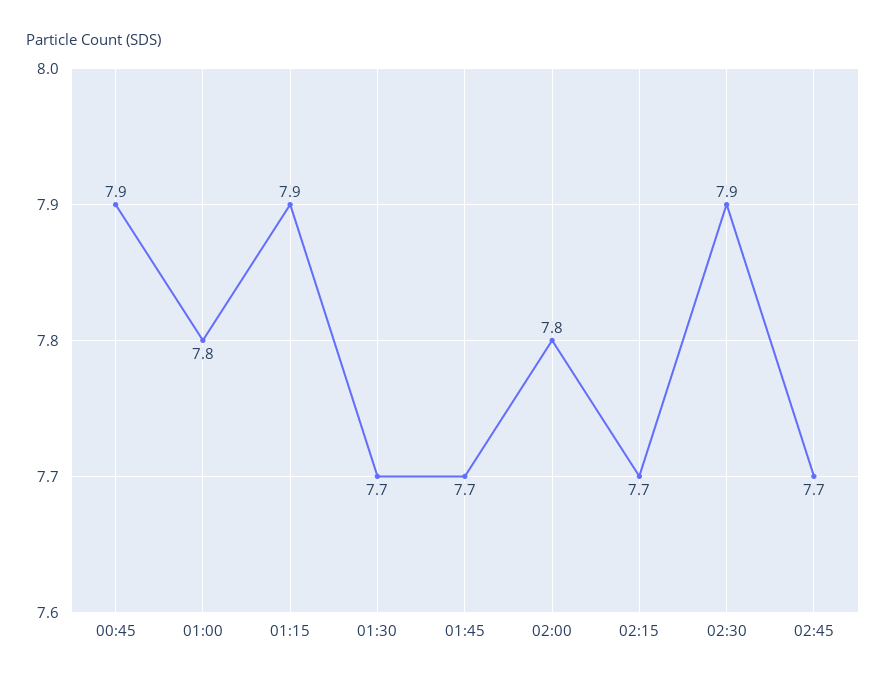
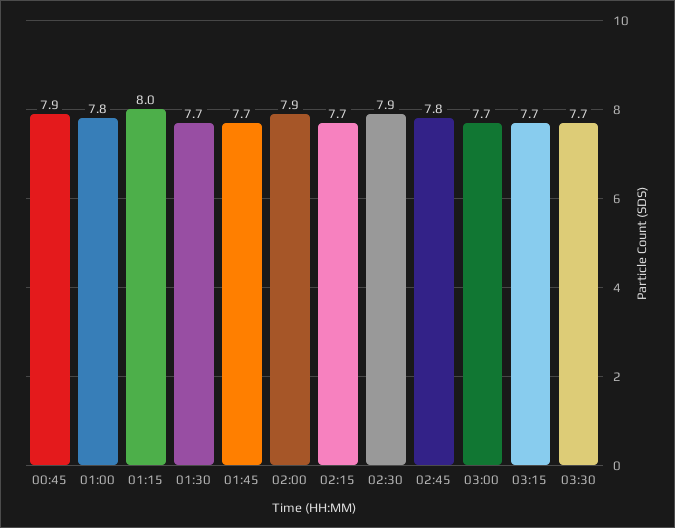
01:15: 7.9 -> 8
02:00: 7.8 -> 7.9
02:45: 7.7 -> 7.8
03:00: none -> 7.7
03:15: none -> 7.7
03:30: none -> 7.7

